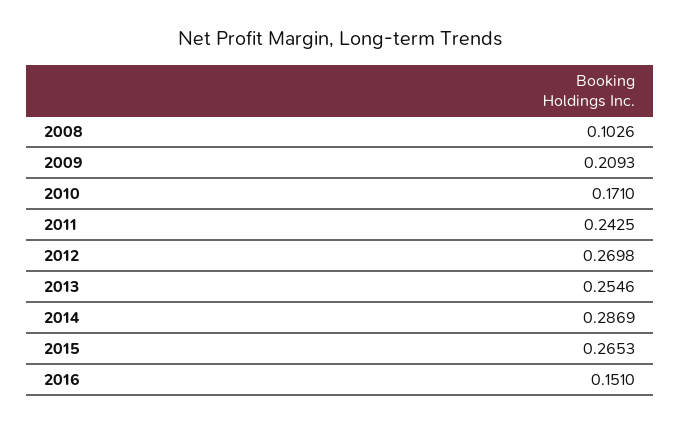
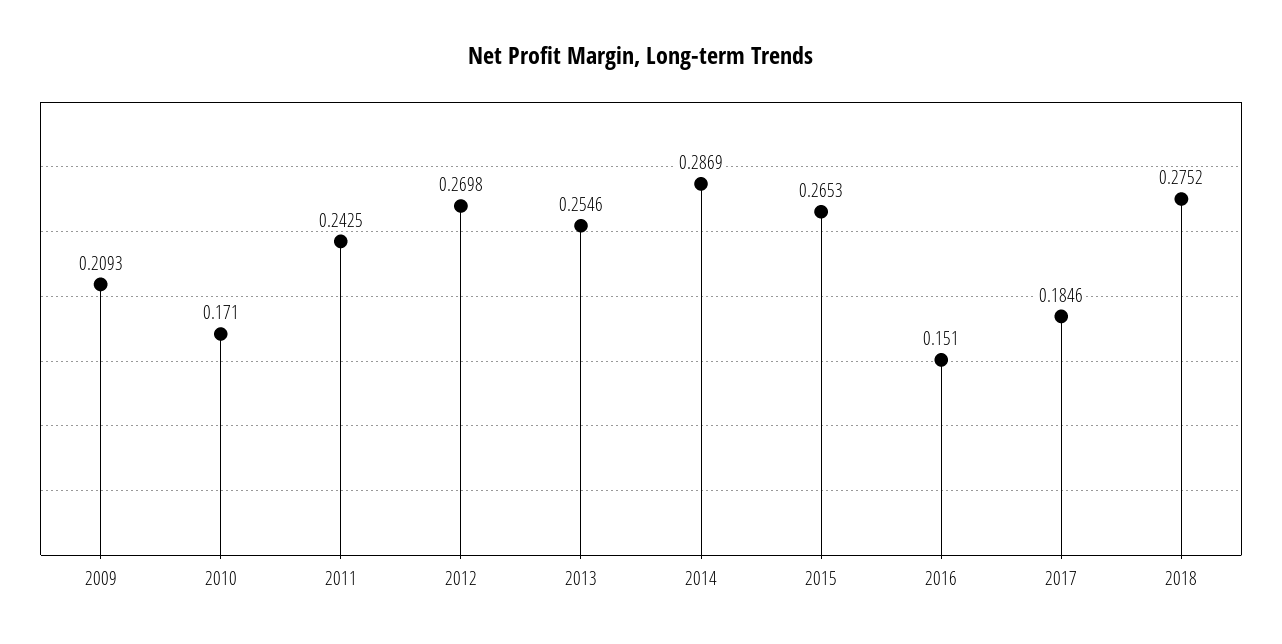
2008: 0.1026 -> none
2017: none -> 0.1846
2018: none -> 0.2752

